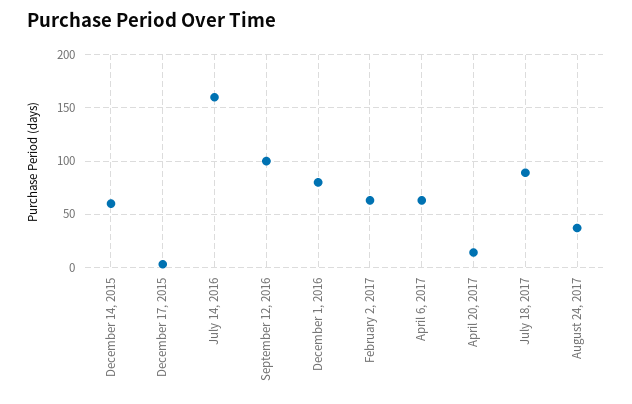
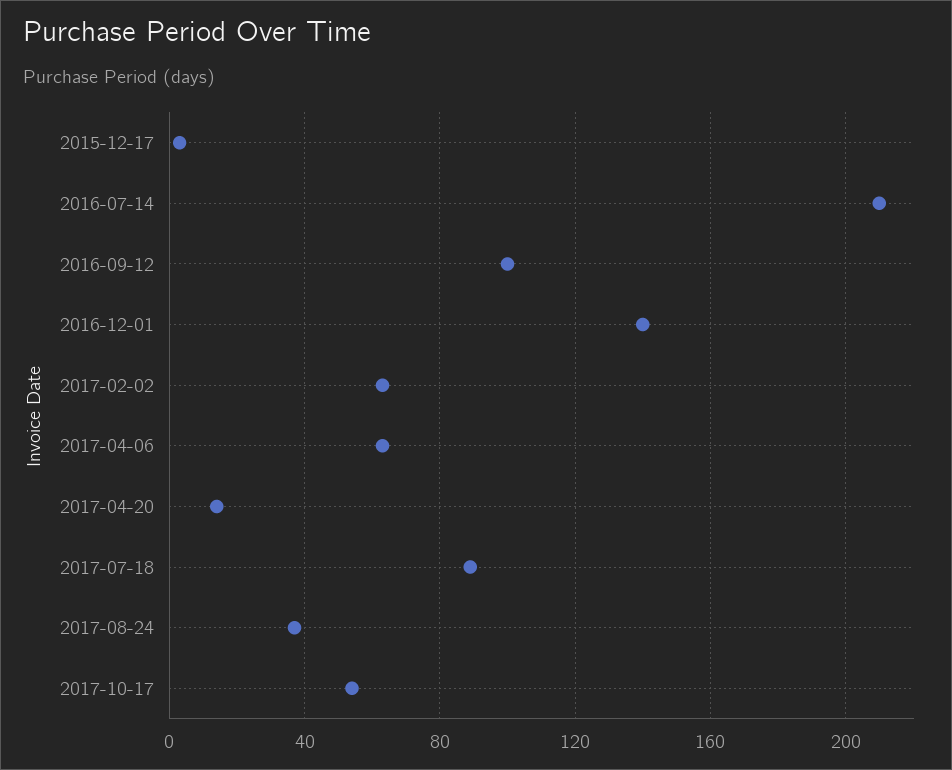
December 14, 2015: 60 -> none
July 14, 2016: 160 -> 210
December 1, 2016: 80 -> 140
2017-10-17: none -> 55

